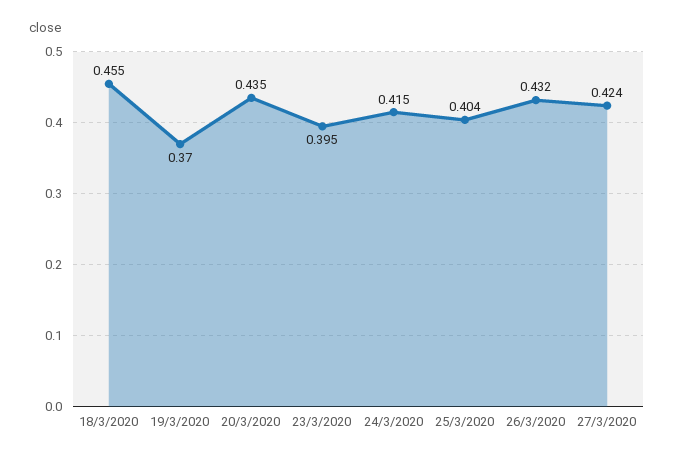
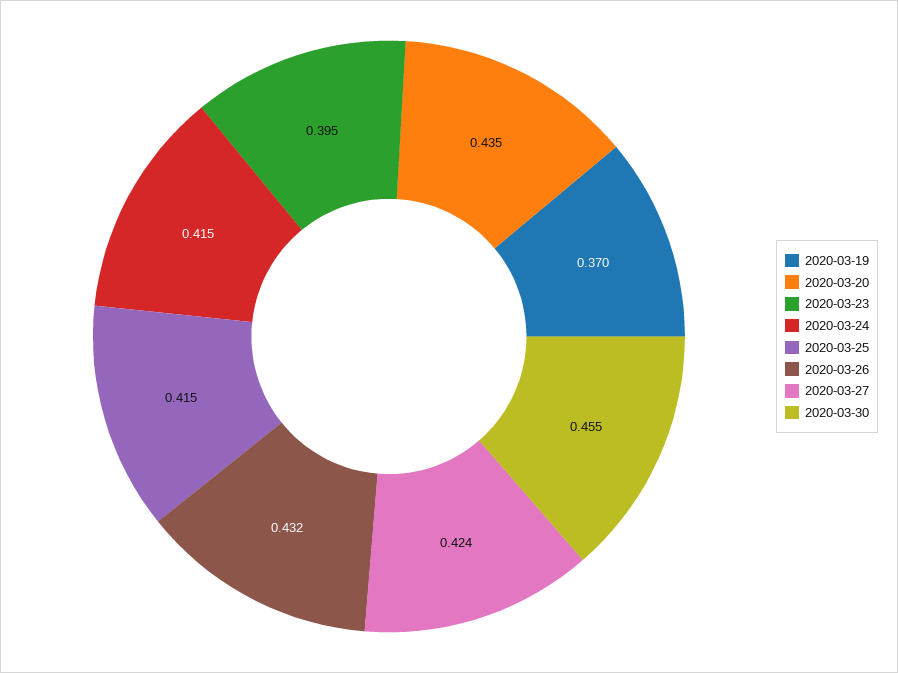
18/3/2020: 0.455 -> none
25/3/2020: 0.404 -> 0.415
2020-03-30: none -> 0.455

